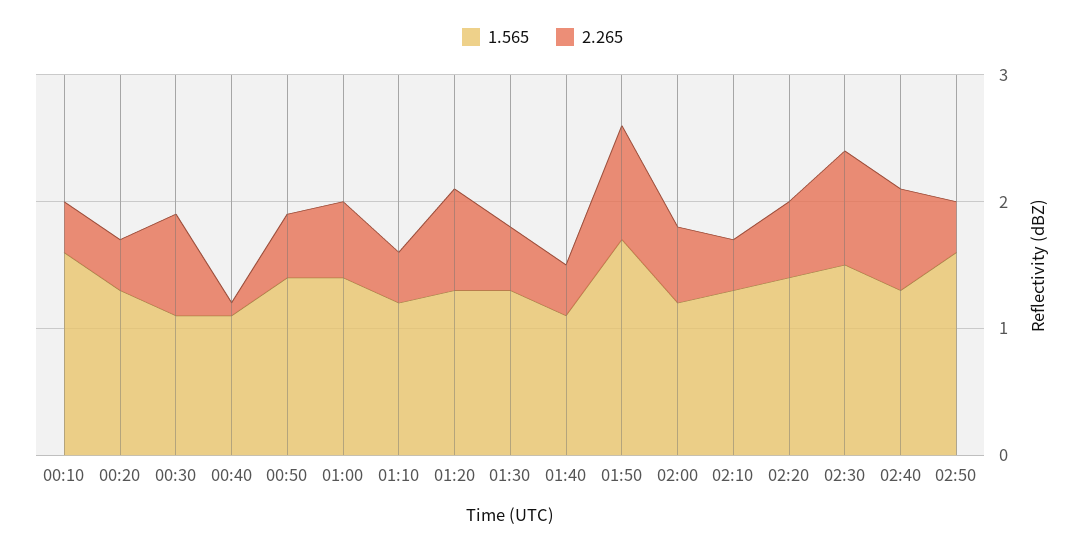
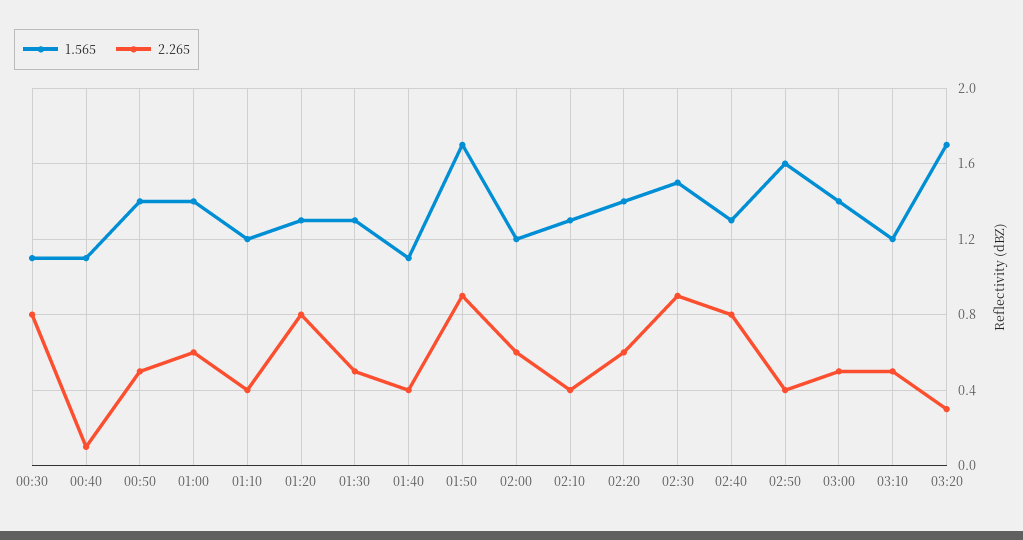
1.565, 00:10: 1.6 -> none
2.265, 00:10: 0.4 -> none
1.565, 00:20: 1.3 -> none
2.265, 00:20: 0.4 -> none
1.565, 03:00: none -> 1.4
2.265, 03:00: none -> 0.5
1.565, 03:10: none -> 1.2
2.265, 03:10: none -> 0.5
1.565, 03:20: none -> 1.7
2.265, 03:20: none -> 0.3

